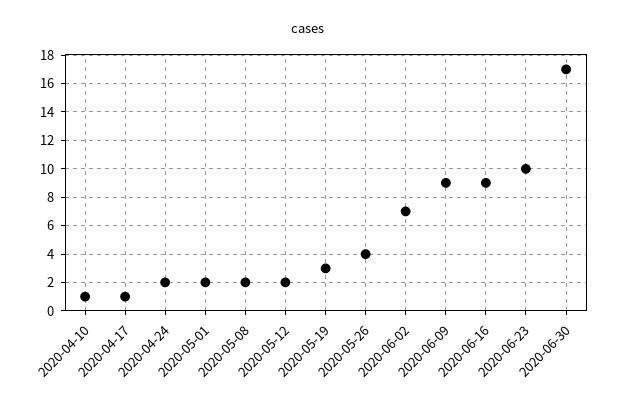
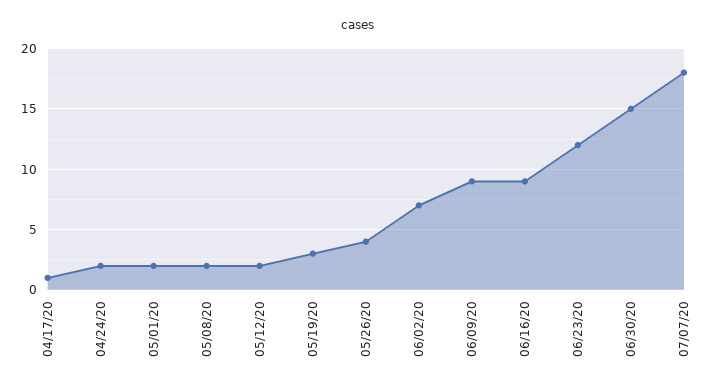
2020-04-10: 1 -> none
2020-06-23: 10 -> 12
2020-06-30: 17 -> 15
07/07/20: none -> 18

